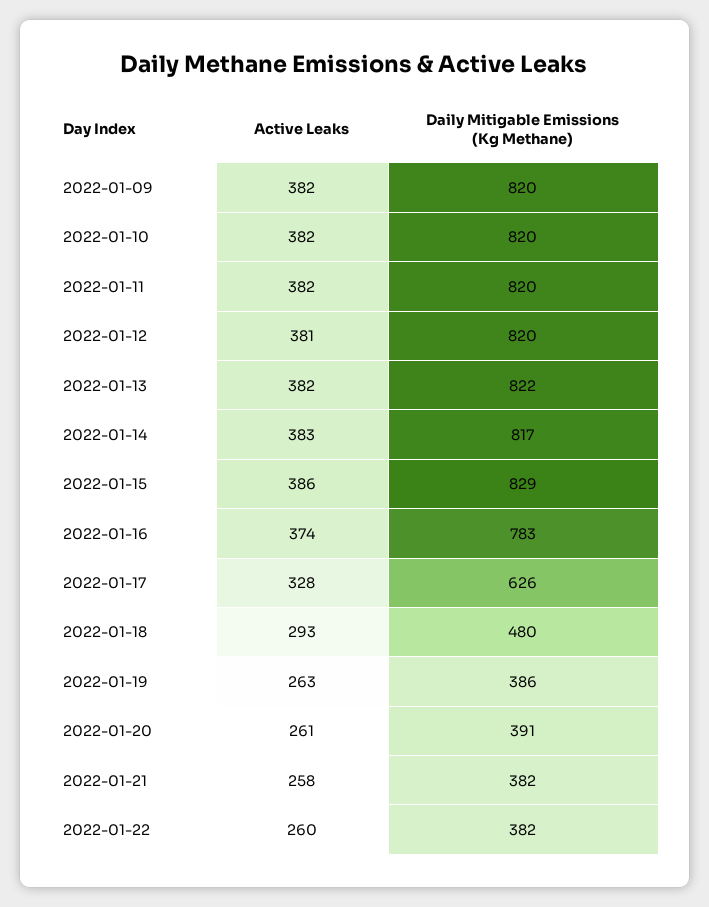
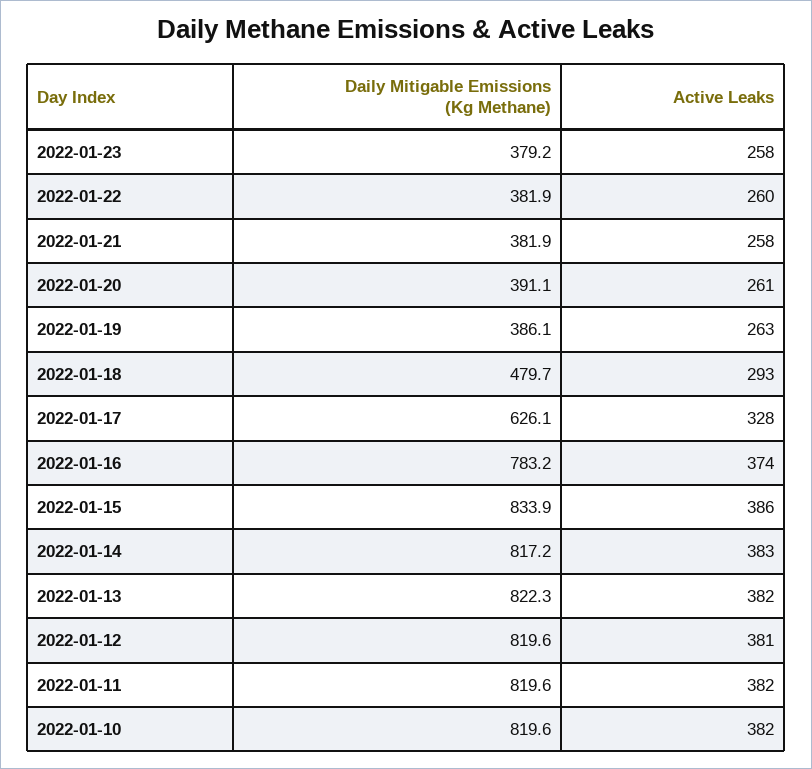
Active Leaks, 2022-01-09: 382 -> none
Daily Mitigable Emissions (Kg Methane), 2022-01-09: 820 -> none
Daily Mitigable Emissions (Kg Methane), 2022-01-15: 829 -> 833.9
Daily Mitigable Emissions (Kg Methane), 2022-01-23: none -> 379.2
Active Leaks, 2022-01-23: none -> 258

